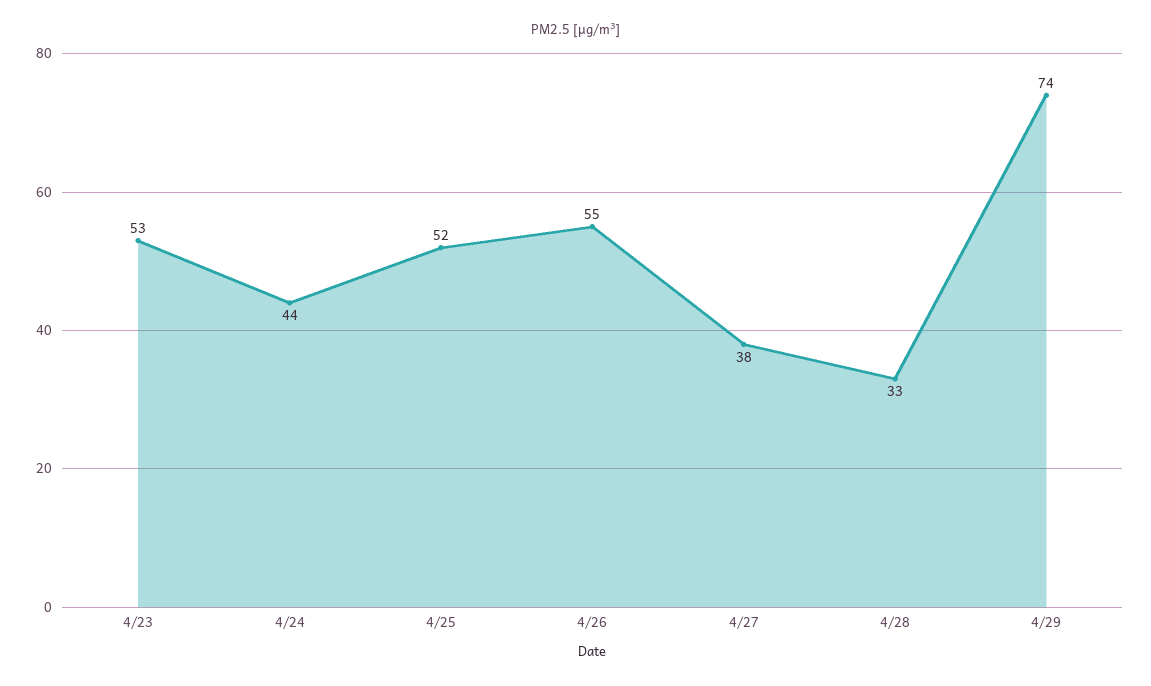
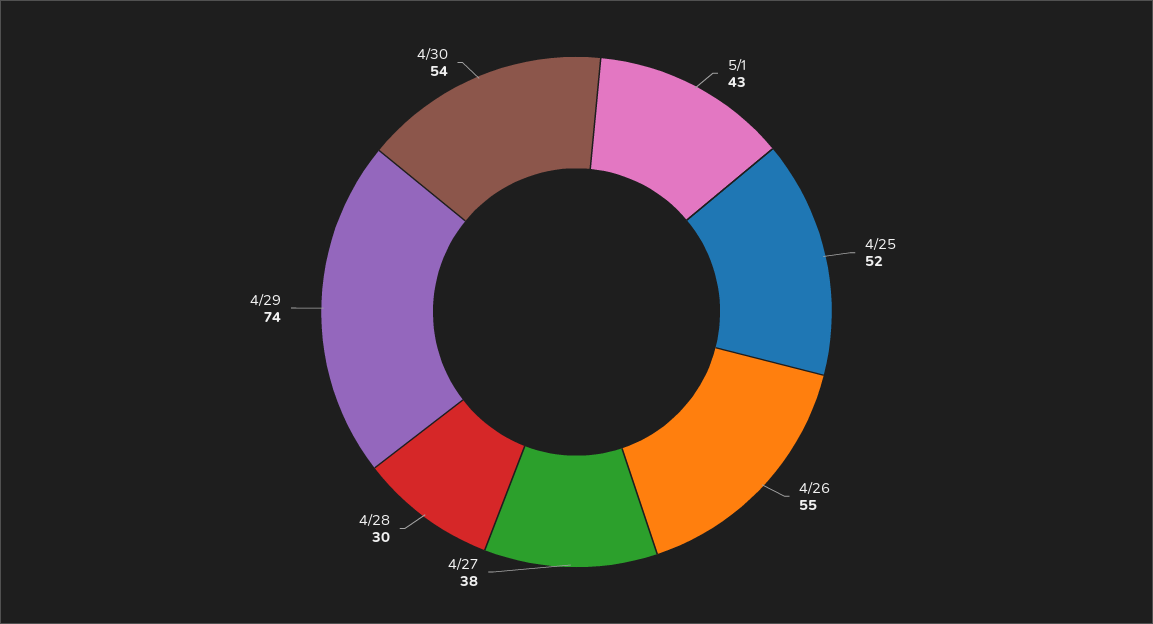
4/23: 53 -> none
4/24: 44 -> none
4/28: 33 -> 30
5/1: none -> 43
4/30: none -> 54

